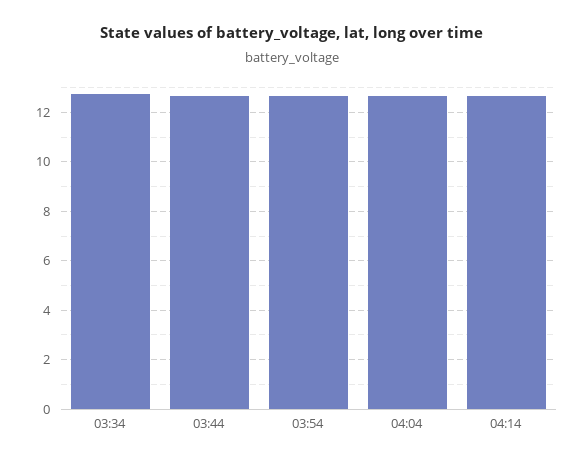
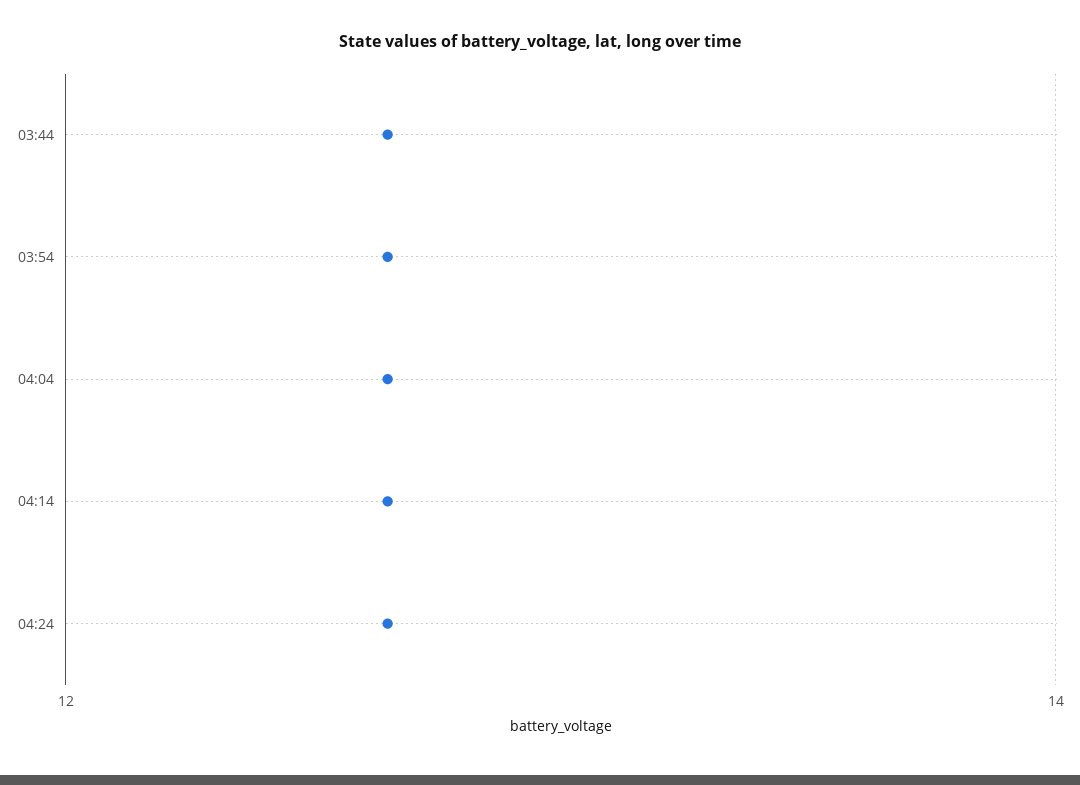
03:34: 12.75 -> none
04:24: none -> 12.6

